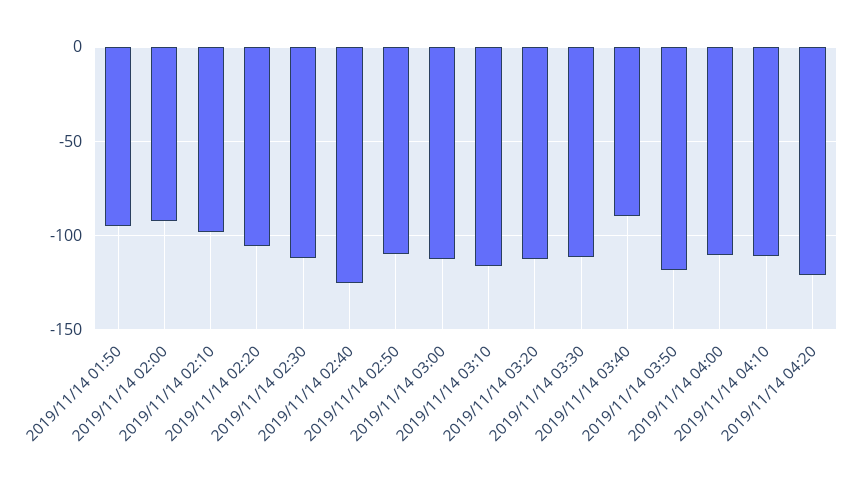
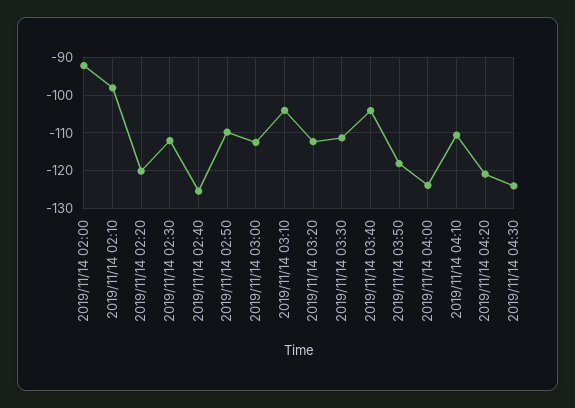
2019/11/14 01:50: -95 -> none
2019/11/14 02:20: -105 -> -120
2019/11/14 03:10: -115 -> -104
2019/11/14 03:40: -90 -> -104
2019/11/14 04:00: -110 -> -124
2019/11/14 04:30: none -> -124

